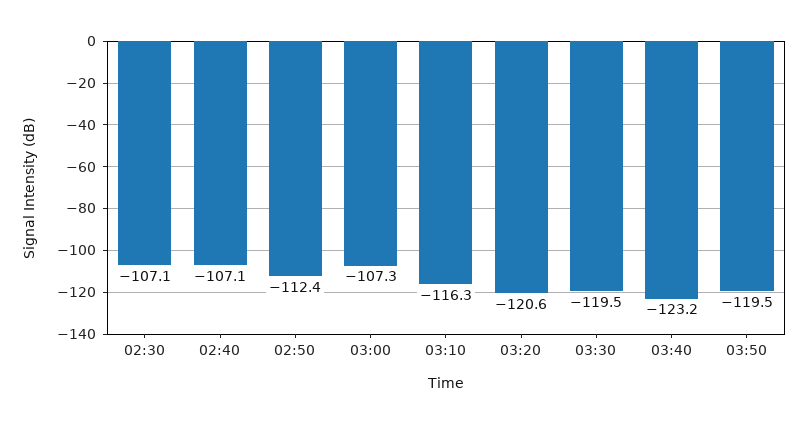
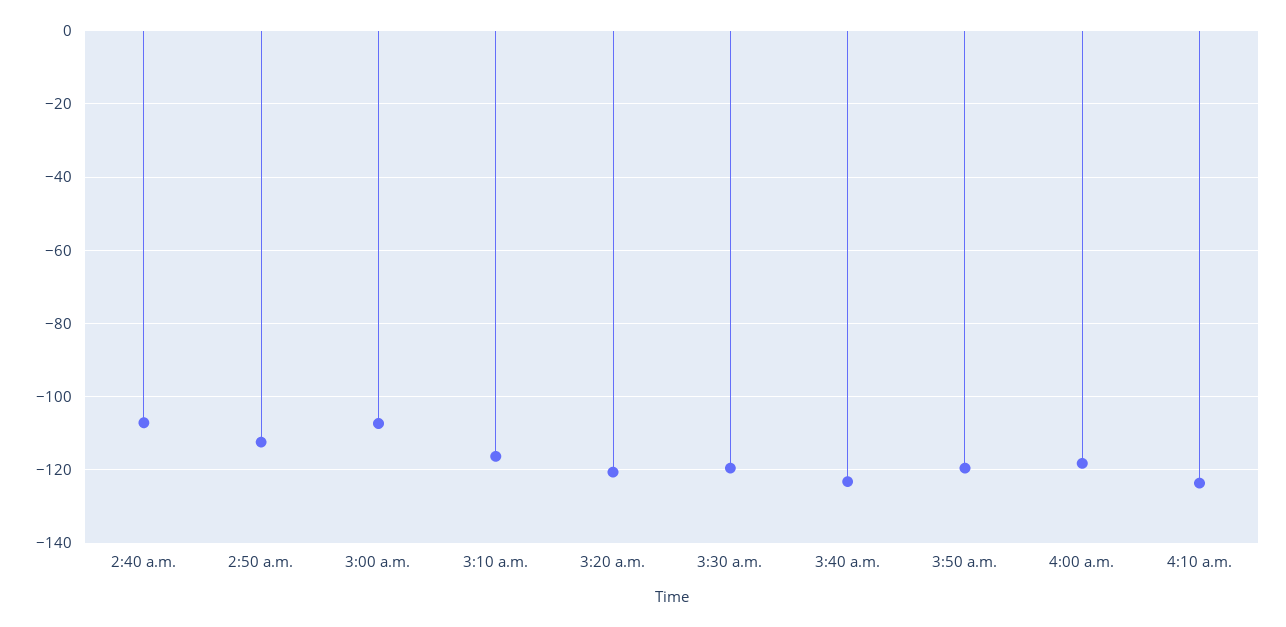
02:30: -107.1 -> none
4:00 a.m.: none -> -118
4:10 a.m.: none -> -124

